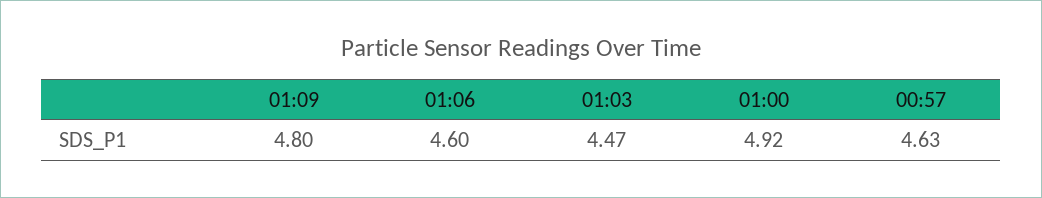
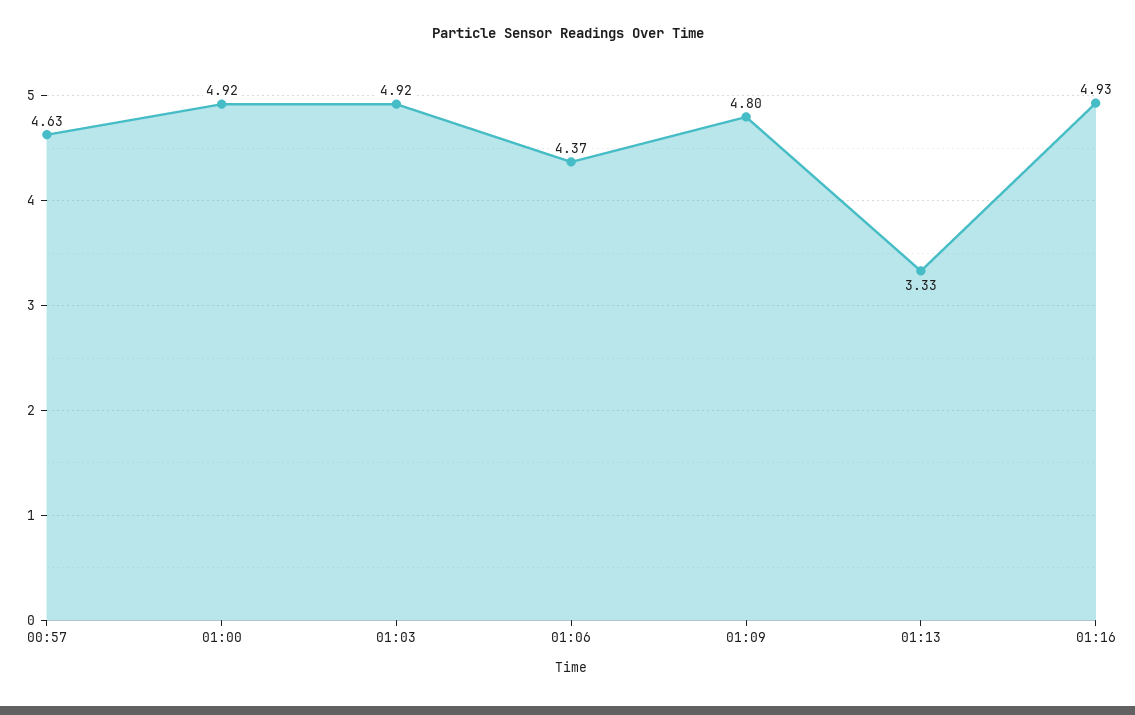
01:06: 4.6 -> 4.37
01:03: 4.47 -> 4.92
01:13: none -> 3.33
01:16: none -> 4.93

